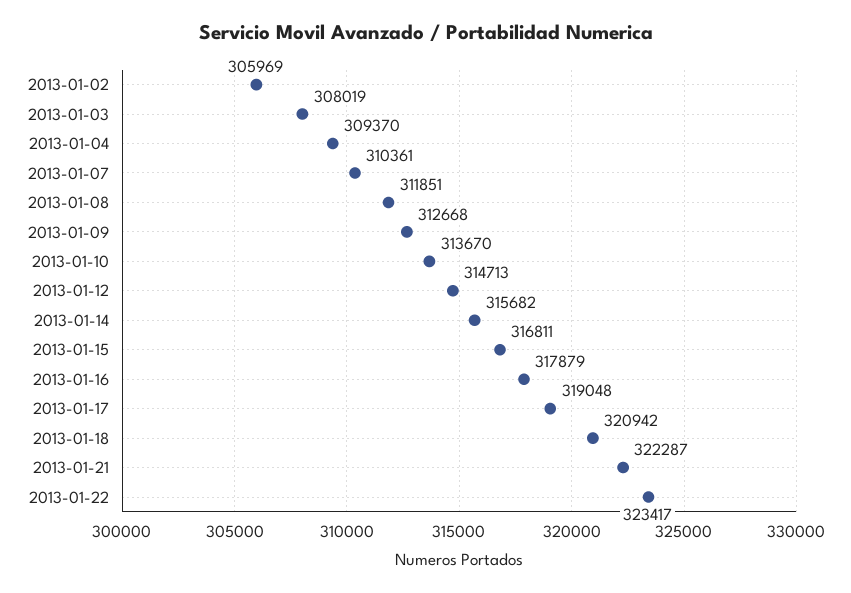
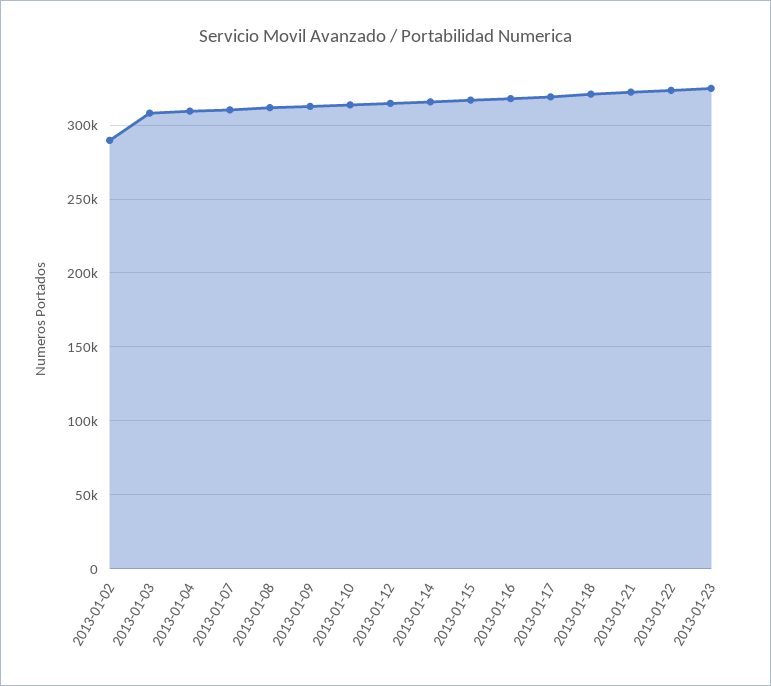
2013-01-02: 305969 -> 290000
2013-01-23: none -> 325000

